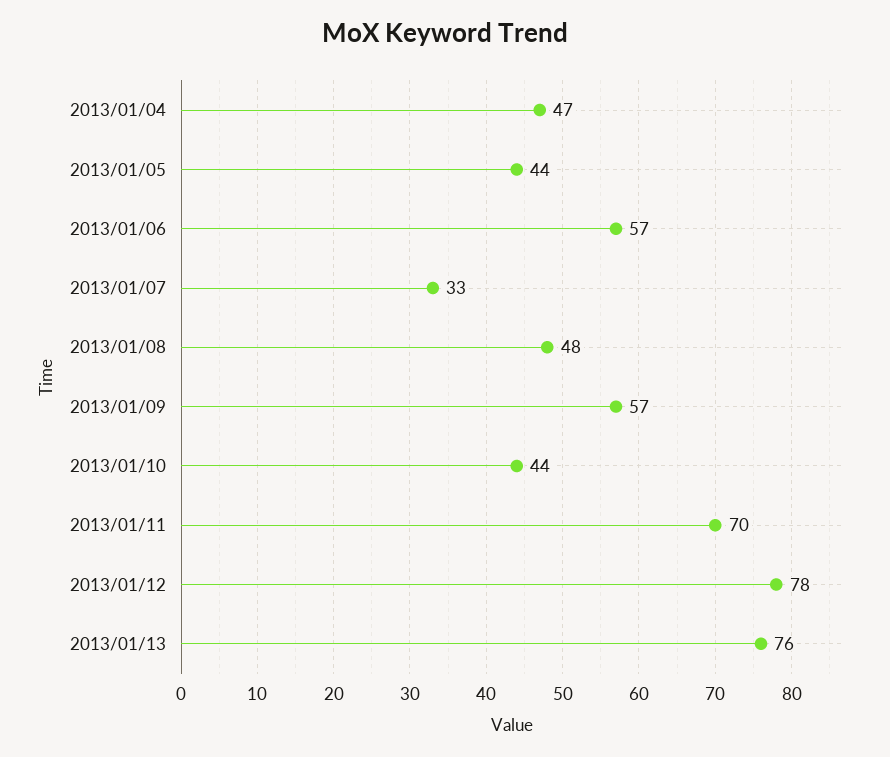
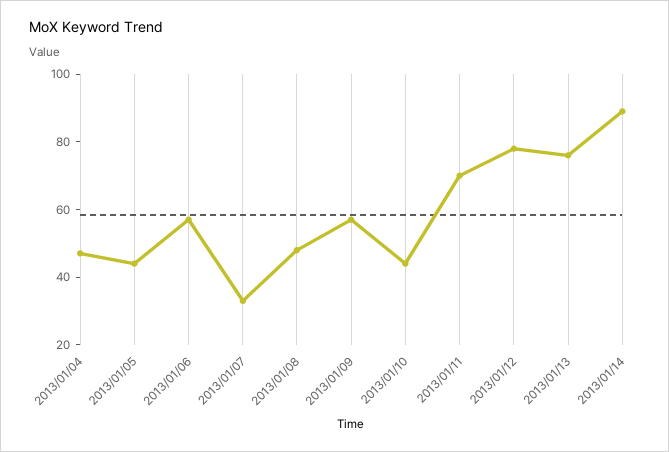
2013/01/14: none -> 90

